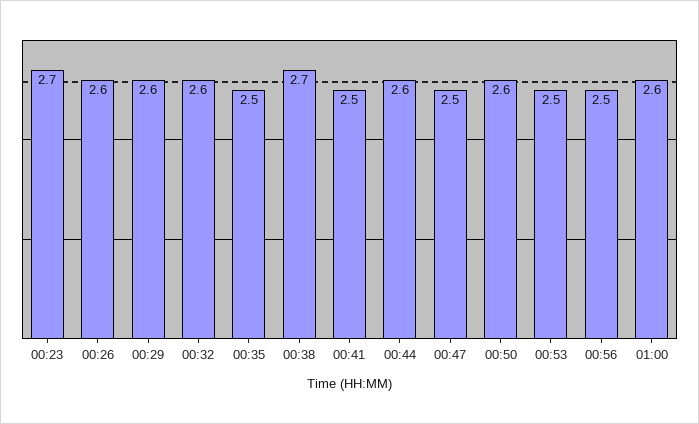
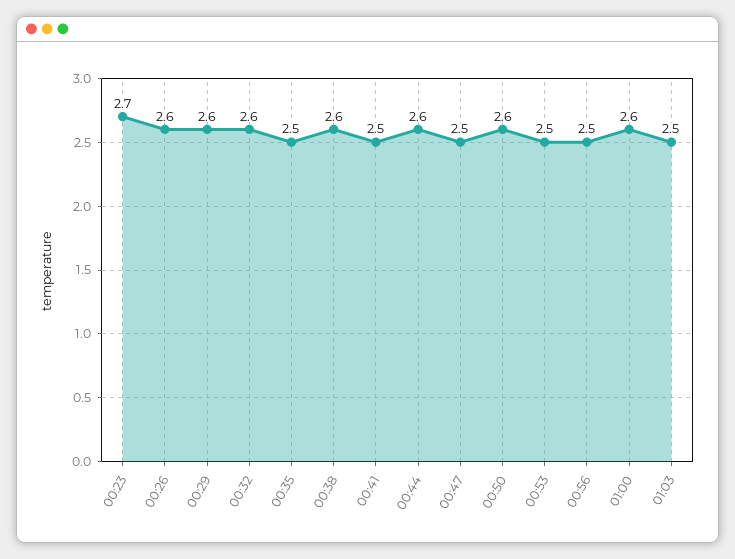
00:38: 2.7 -> 2.6
01:03: none -> 2.5

